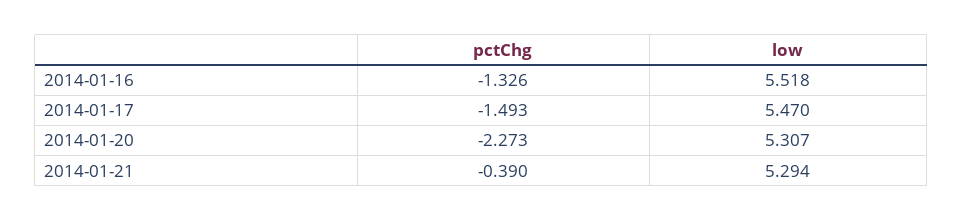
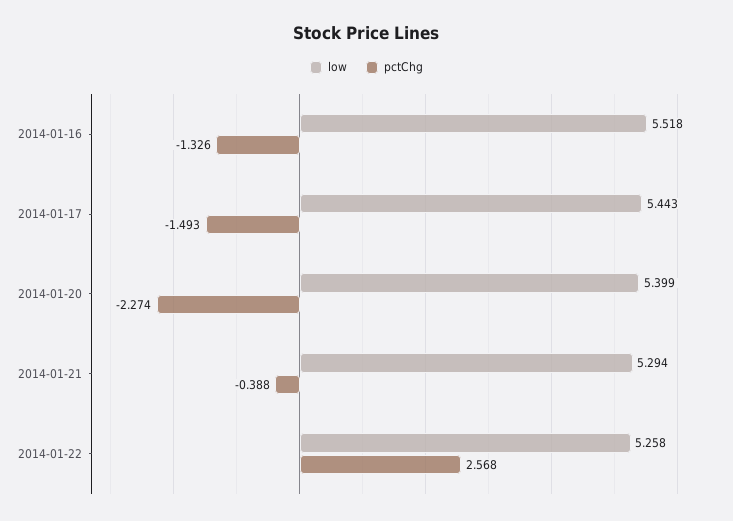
low, 2014-01-17: 5.47 -> 5.443
pctChg, 2014-01-20: -2.273 -> -2.274
low, 2014-01-20: 5.307 -> 5.399
pctChg, 2014-01-21: -0.39 -> -0.388
low, 2014-01-22: none -> 5.258
pctChg, 2014-01-22: none -> 2.568

